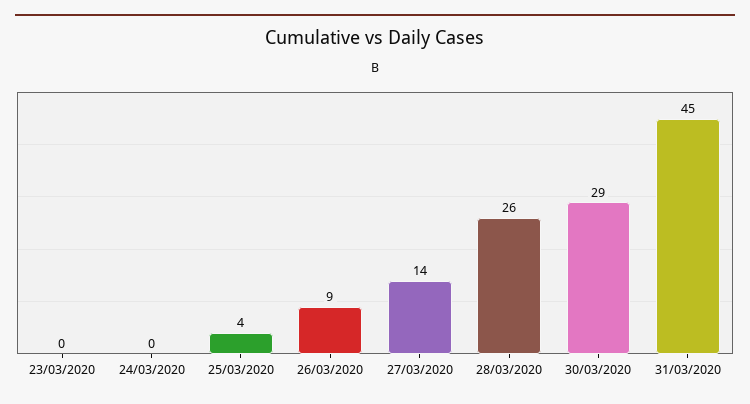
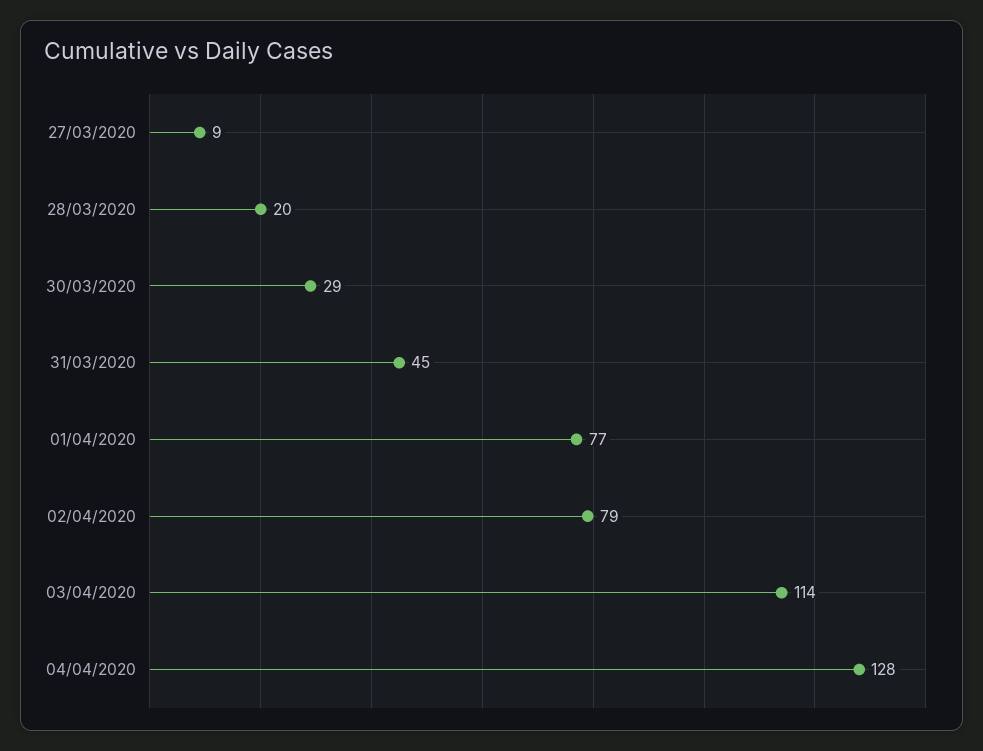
23/03/2020: 0 -> none
24/03/2020: 0 -> none
25/03/2020: 4 -> none
26/03/2020: 9 -> none
27/03/2020: 14 -> 9
28/03/2020: 26 -> 20
01/04/2020: none -> 77
02/04/2020: none -> 79
03/04/2020: none -> 114
04/04/2020: none -> 128

